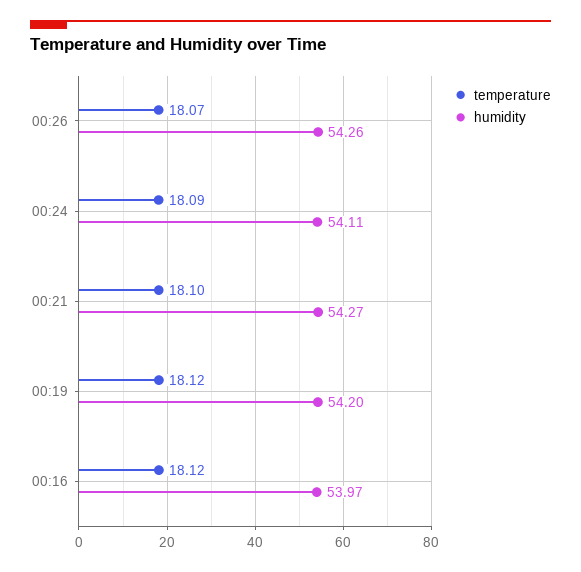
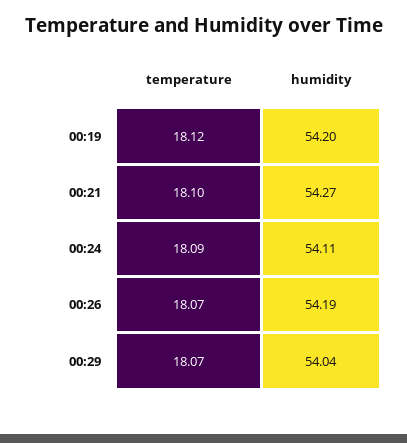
humidity, 00:26: 54.26 -> 54.19
temperature, 00:16: 18.12 -> none
humidity, 00:16: 53.97 -> none
temperature, 00:29: none -> 18.07
humidity, 00:29: none -> 54.04

